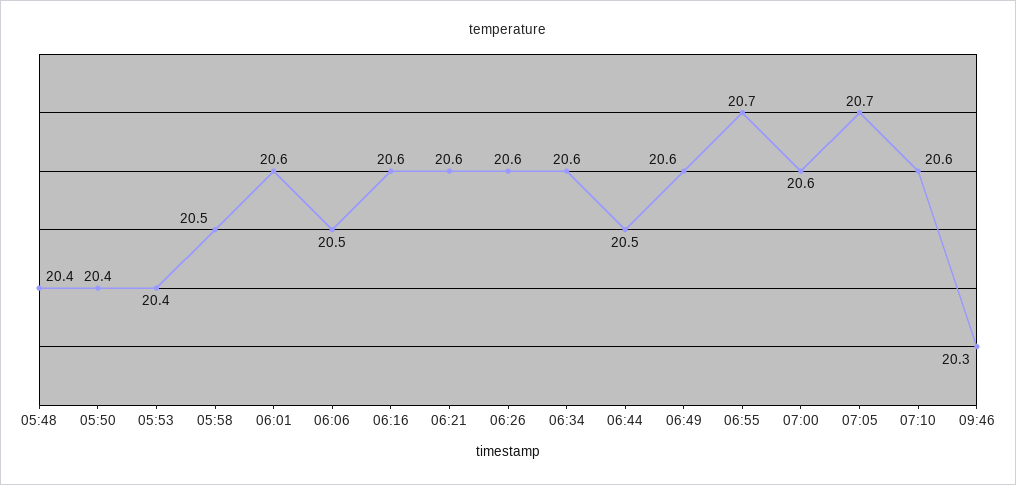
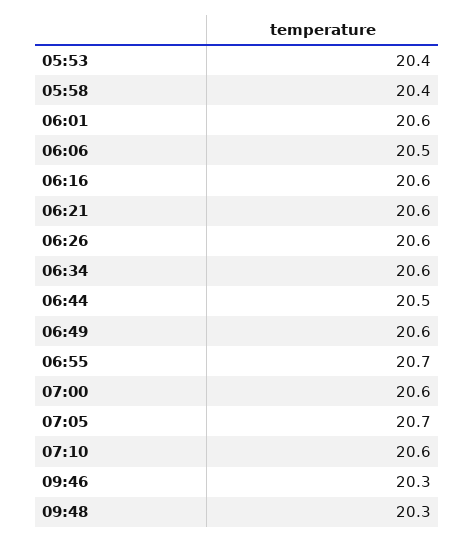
05:48: 20.4 -> none
05:50: 20.4 -> none
05:58: 20.5 -> 20.4
09:48: none -> 20.3

